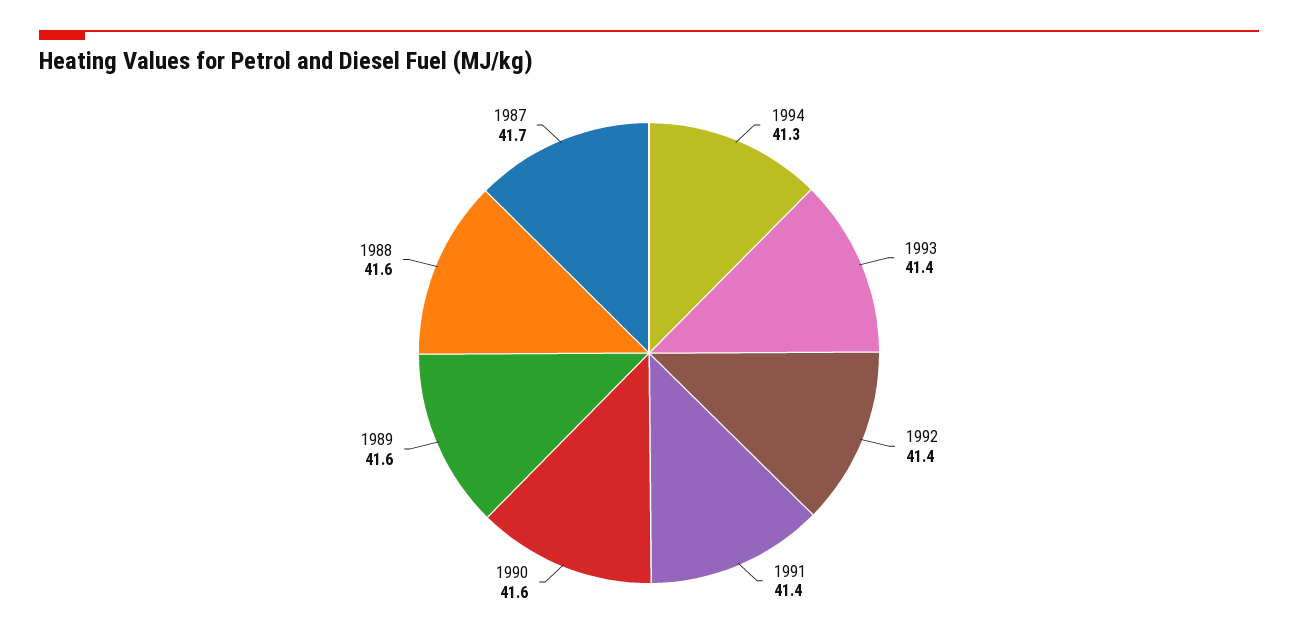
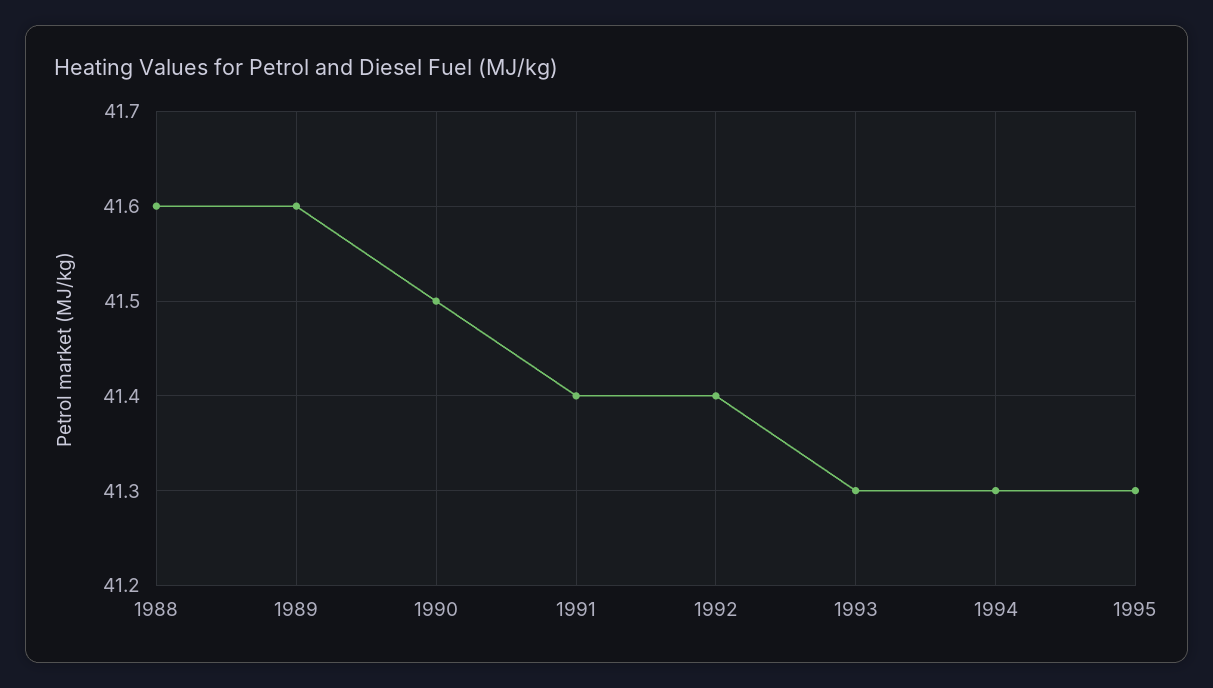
1993: 41.4 -> 41.3
1990: 41.6 -> 41.5
1987: 41.7 -> none
1995: none -> 41.3

